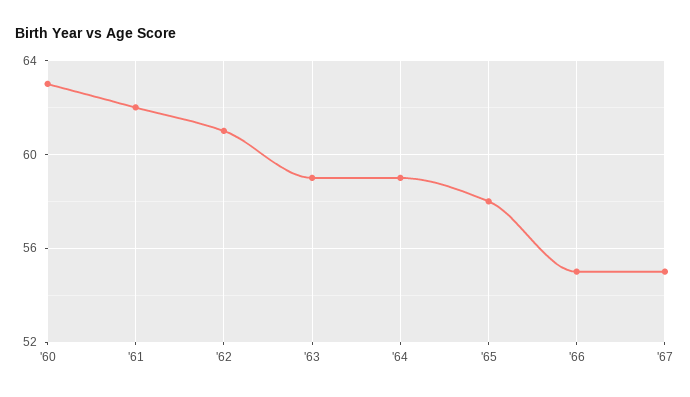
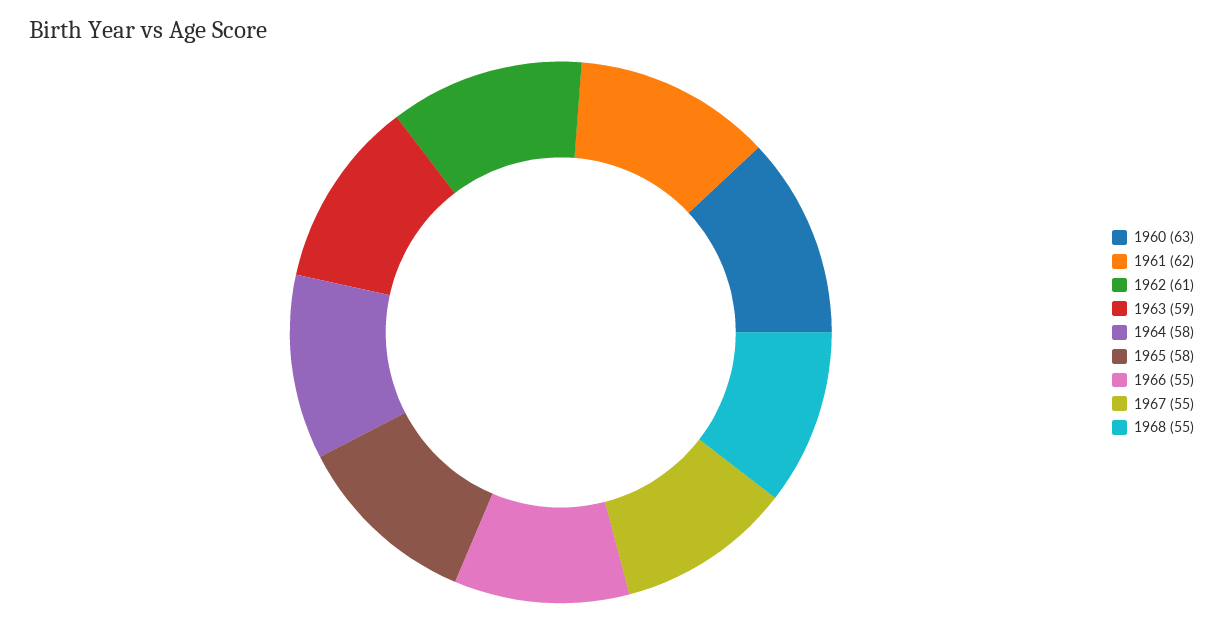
'64: 59 -> 58
1968: none -> 55

